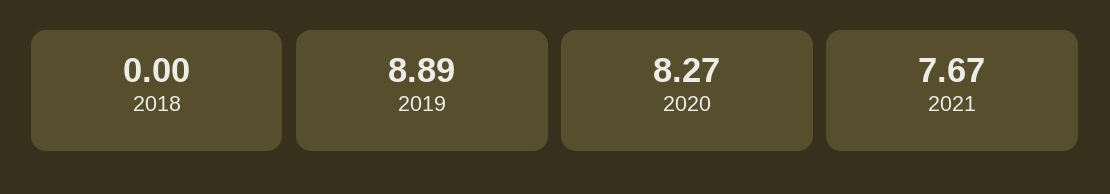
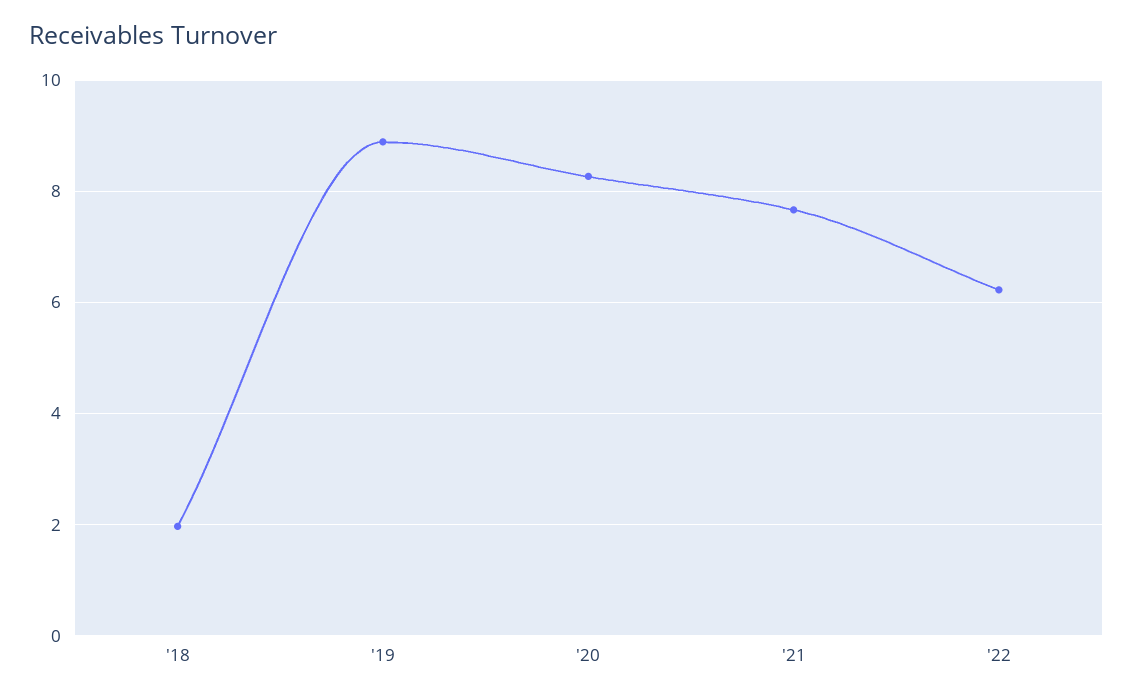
2018: 0 -> 2
'22: none -> 6.2

